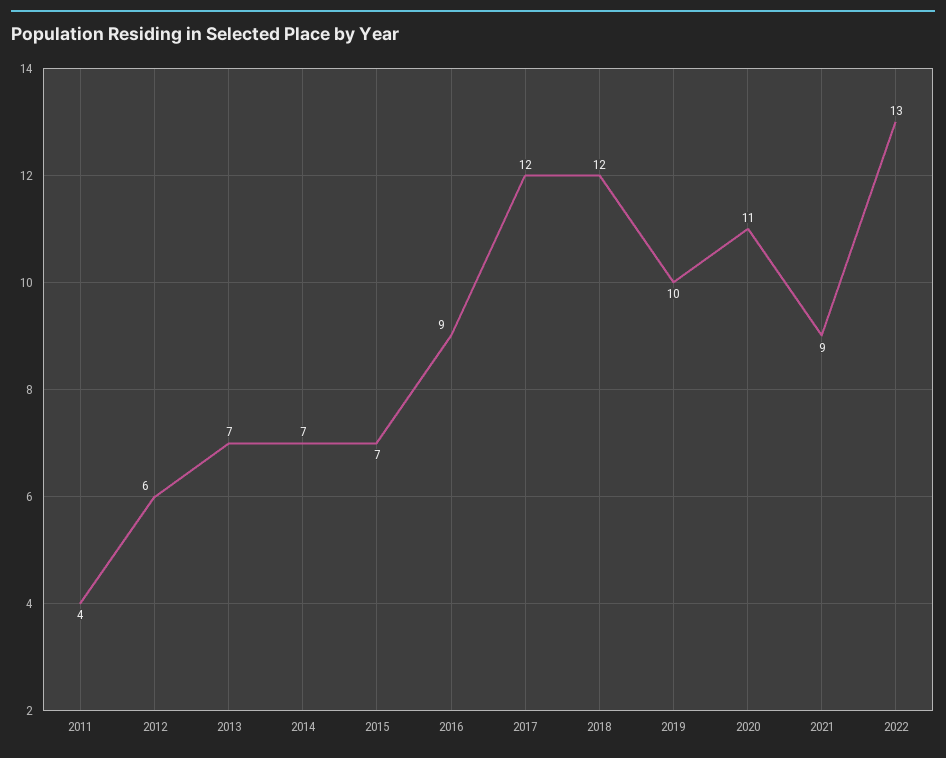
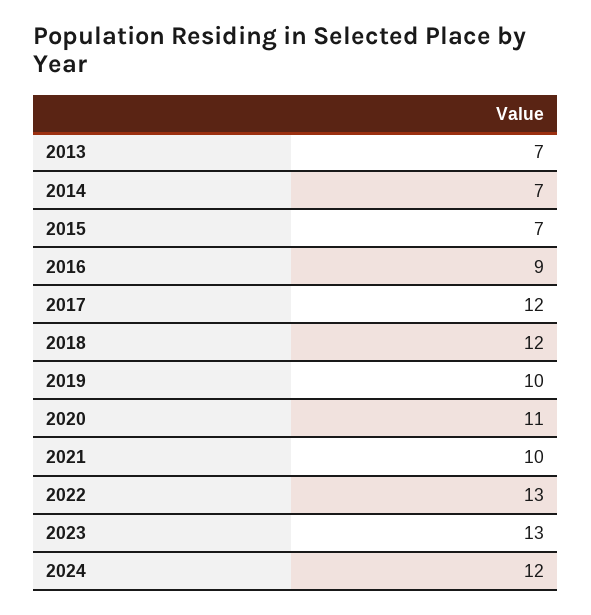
2011: 4 -> none
2012: 6 -> none
2021: 9 -> 10
2023: none -> 13
2024: none -> 12

